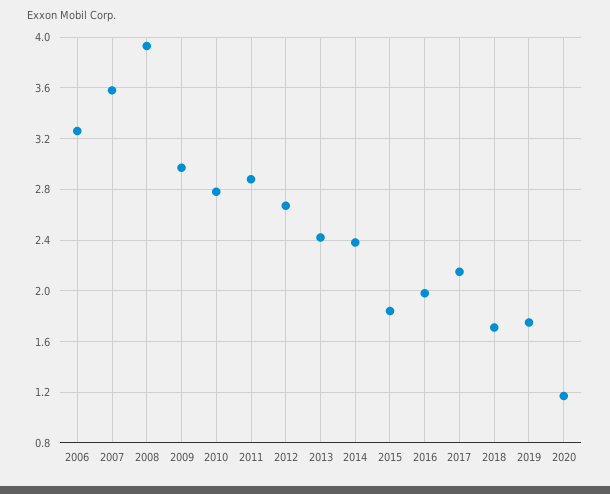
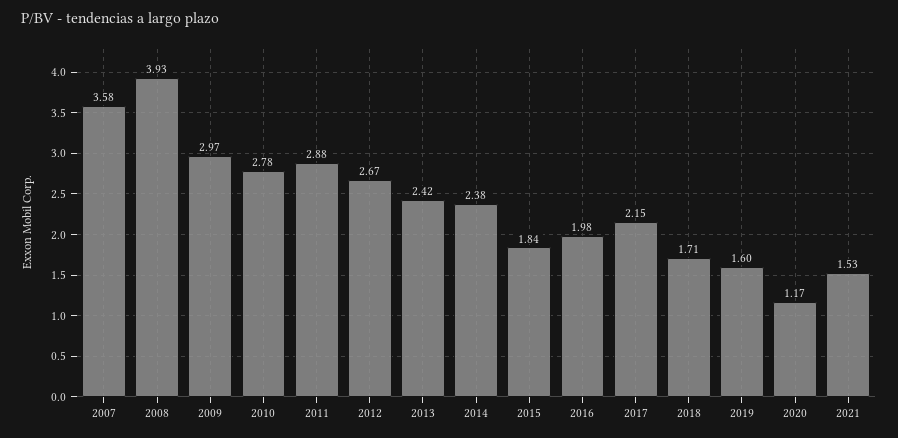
2006: 3.25 -> none
2019: 1.75 -> 1.6
2021: none -> 1.53

